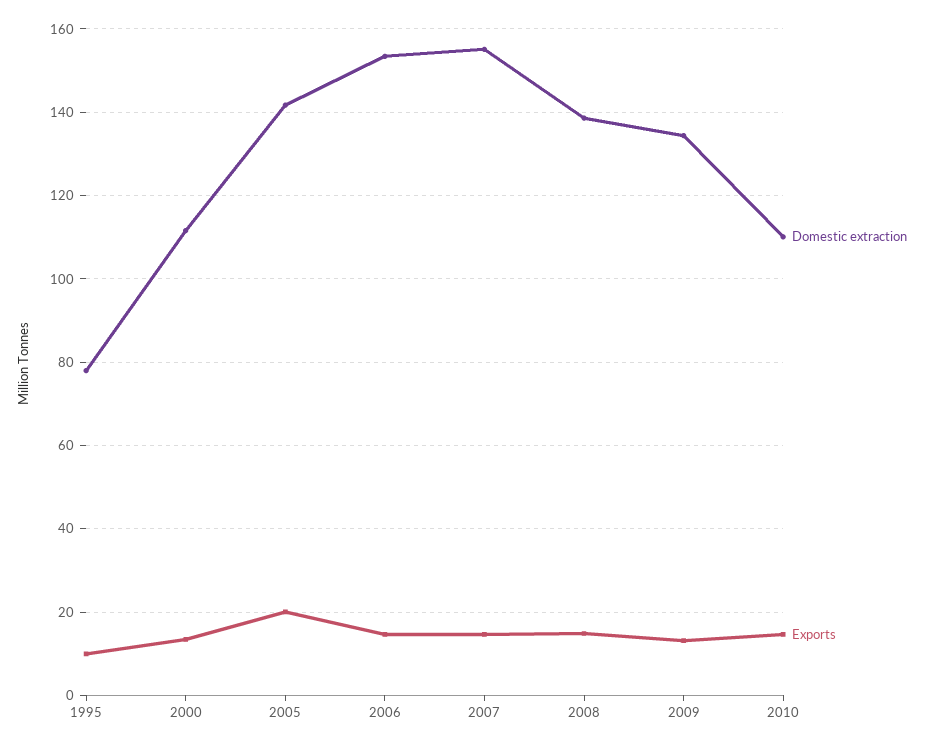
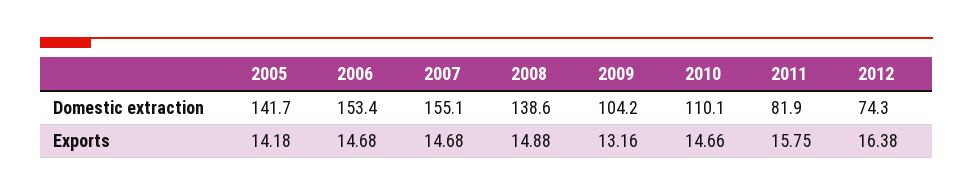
Domestic extraction, 1995: 78 -> none
Exports, 1995: 10 -> none
Domestic extraction, 2000: 112 -> none
Exports, 2000: 14 -> none
Exports, 2005: 20 -> 14.18
Domestic extraction, 2009: 134 -> 104.2
Domestic extraction, 2011: none -> 81.9
Domestic extraction, 2012: none -> 74.3
Exports, 2011: none -> 15.75
Exports, 2012: none -> 16.38

